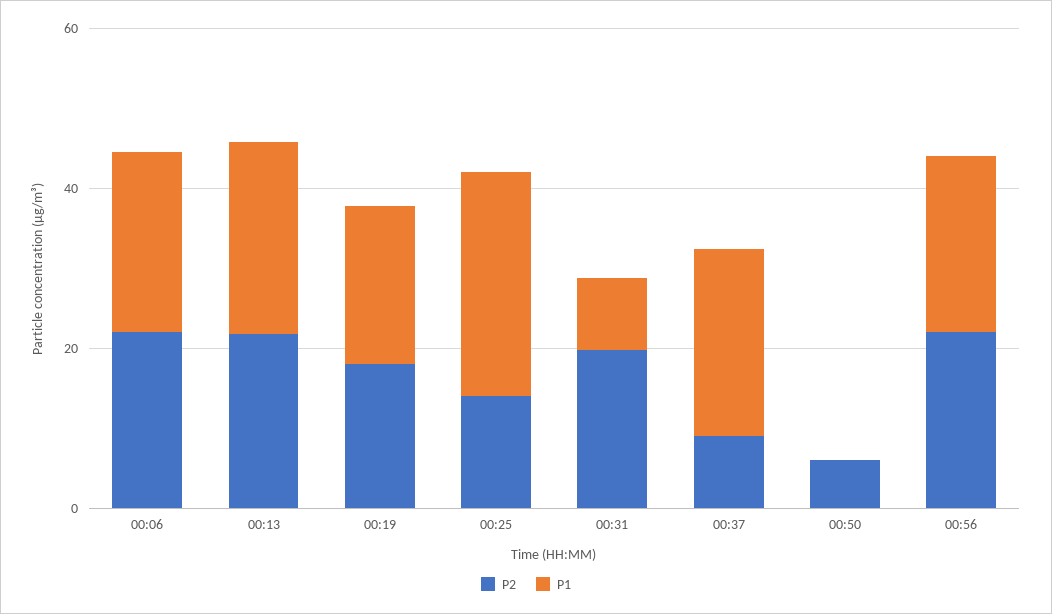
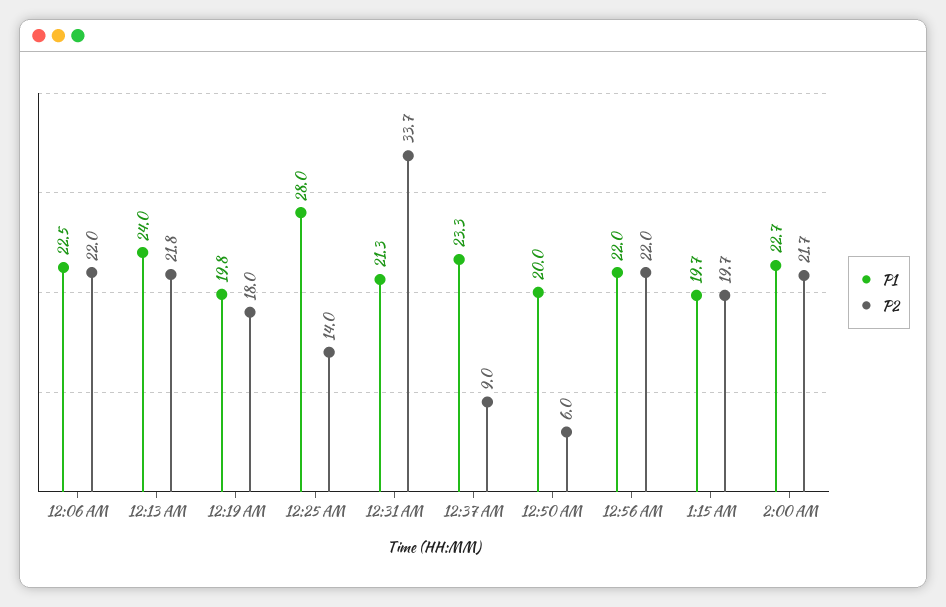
P2, 00:31: 20 -> 33.7
P1, 00:31: 10 -> 21.3
P1, 00:50: 0 -> 20
P1, 1:15 AM: none -> 19.7
P2, 1:15 AM: none -> 19.7
P1, 2:00 AM: none -> 22.7
P2, 2:00 AM: none -> 21.7

